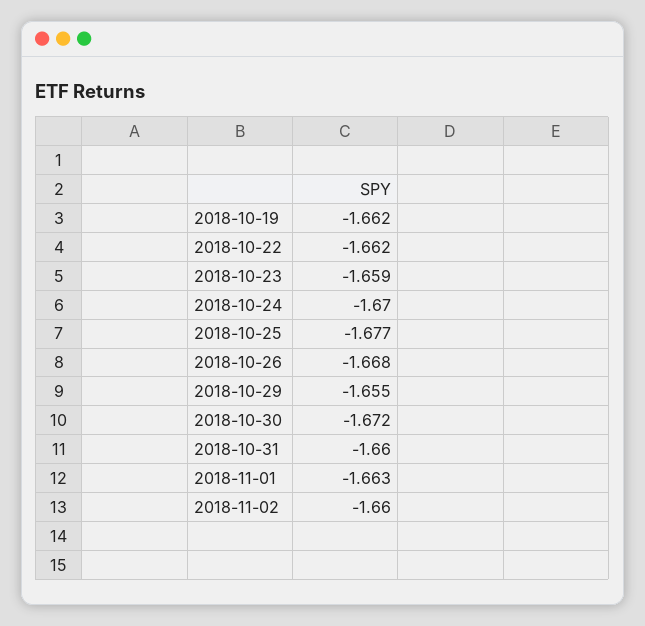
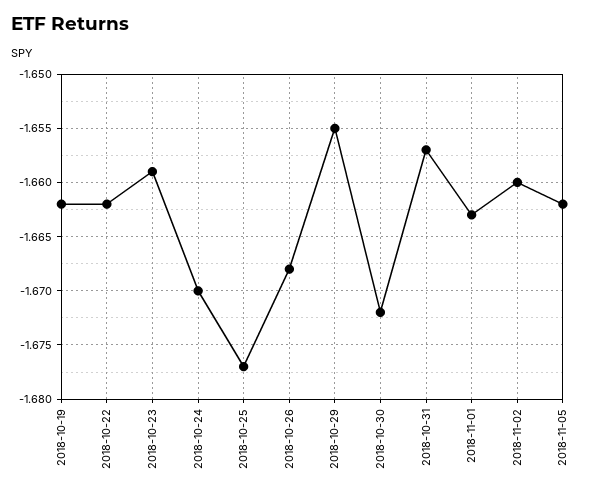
2018-10-31: -1.66 -> -1.657
2018-11-05: none -> -1.662

